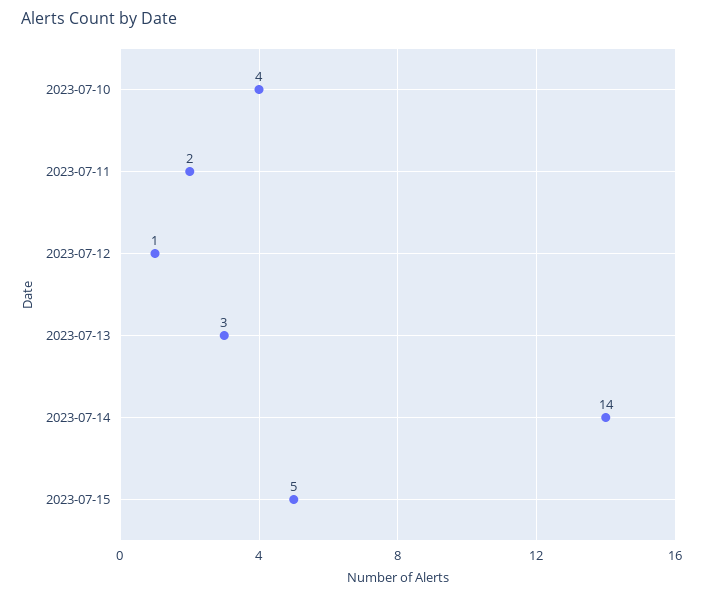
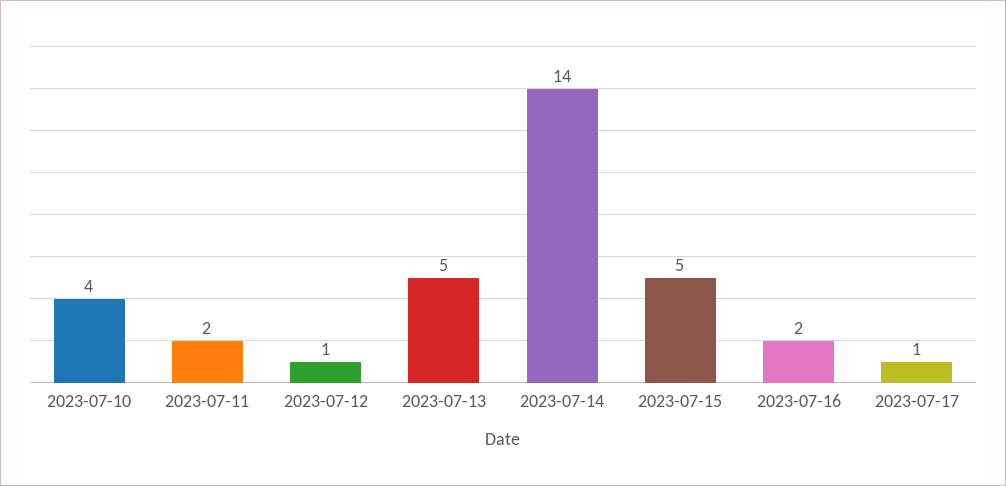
2023-07-13: 3 -> 5
2023-07-16: none -> 2
2023-07-17: none -> 1

